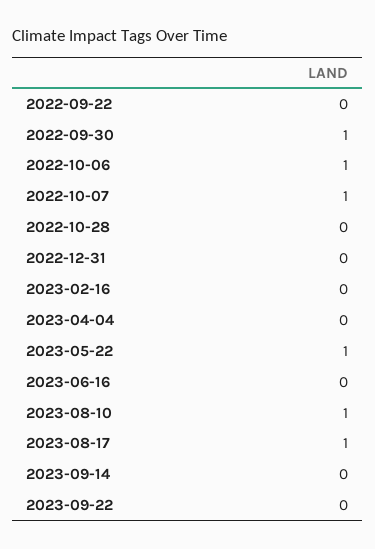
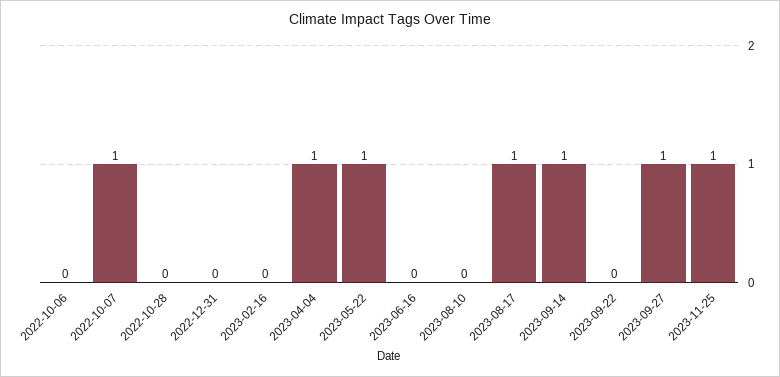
2022-09-22: 0 -> none
2022-09-30: 1 -> none
2022-10-06: 1 -> 0
2023-04-04: 0 -> 1
2023-08-10: 1 -> 0
2023-09-14: 0 -> 1
2023-09-27: none -> 1
2023-11-25: none -> 1

